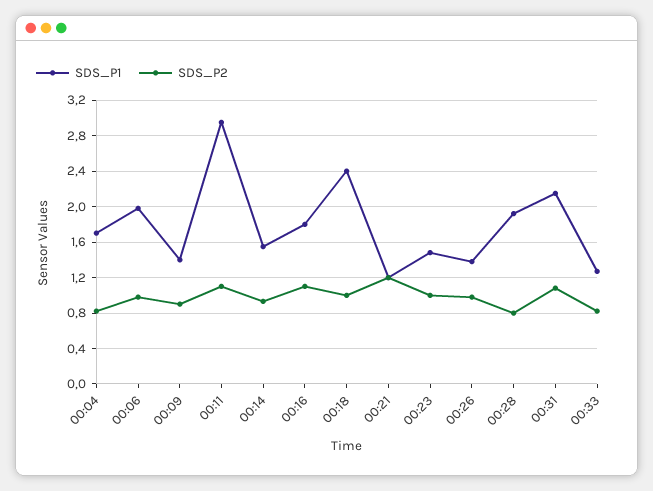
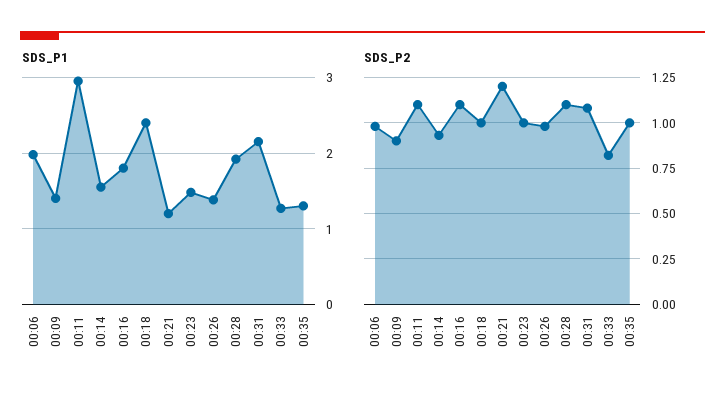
SDS_P1, 00:04: 1.7 -> none
SDS_P2, 00:04: 0.8 -> none
SDS_P2, 00:28: 0.8 -> 1.1
SDS_P1, 00:35: none -> 1.3
SDS_P2, 00:35: none -> 1

